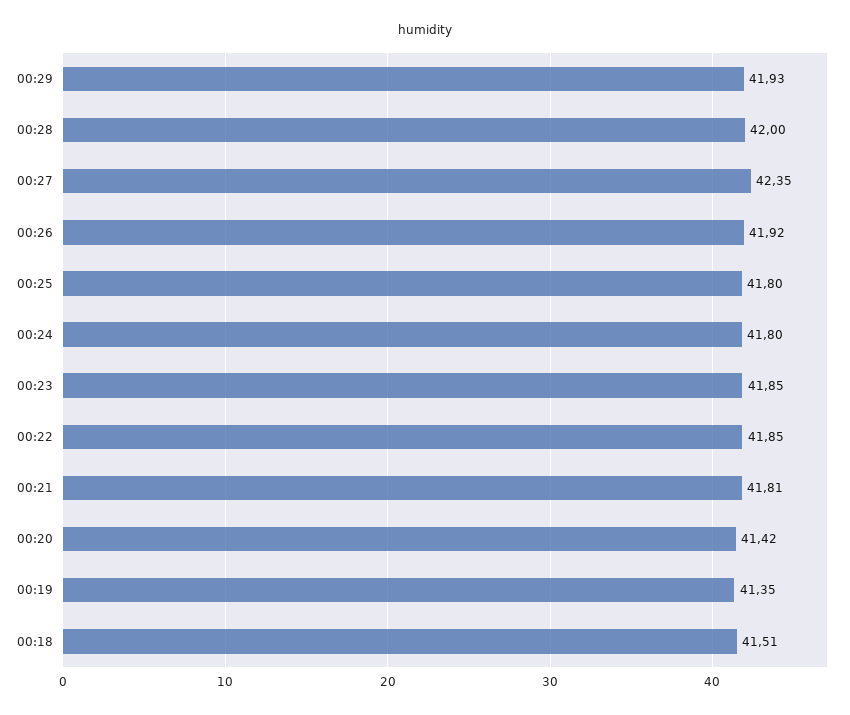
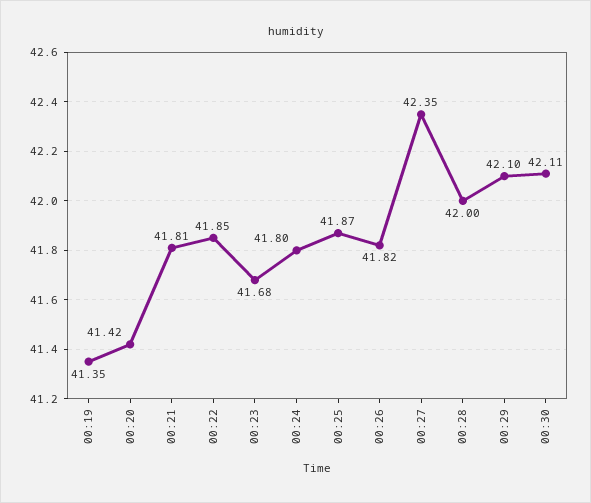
00:29: 41.93 -> 42.1
00:26: 41.92 -> 41.82
00:25: 41.8 -> 41.87
00:23: 41.85 -> 41.68
00:18: 41.51 -> none
00:30: none -> 42.11

